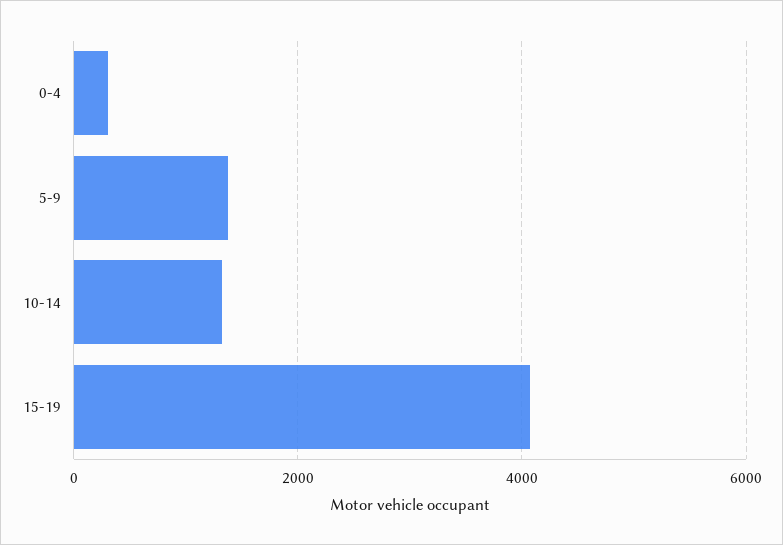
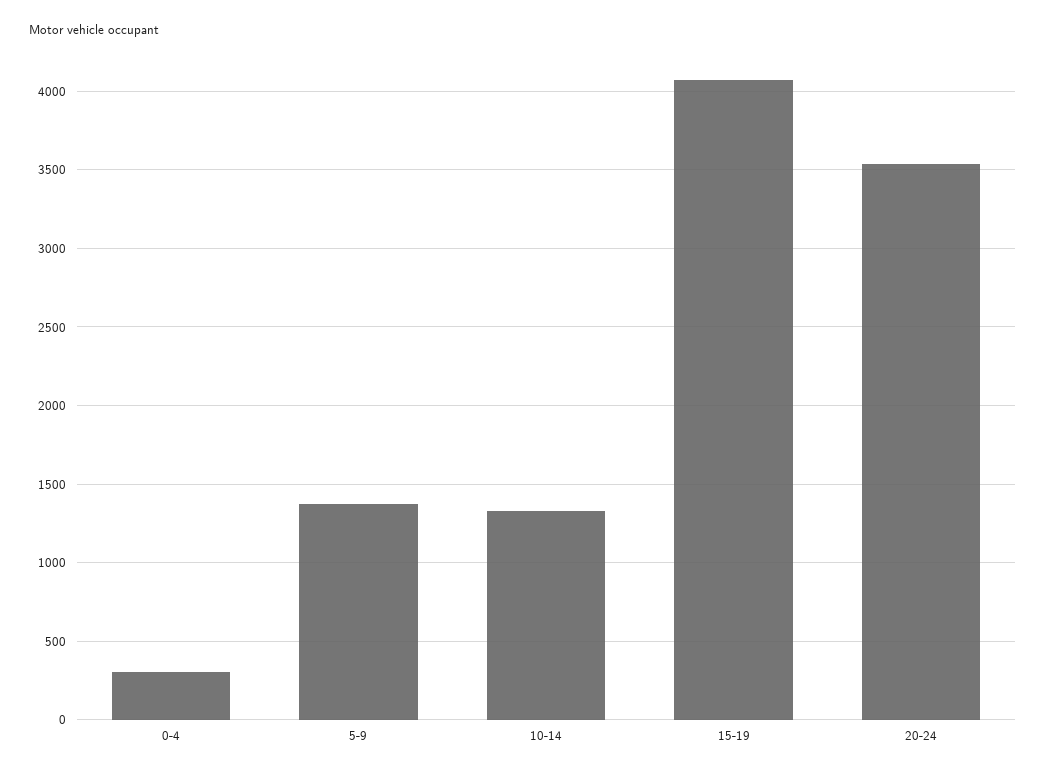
20-24: none -> 3550

